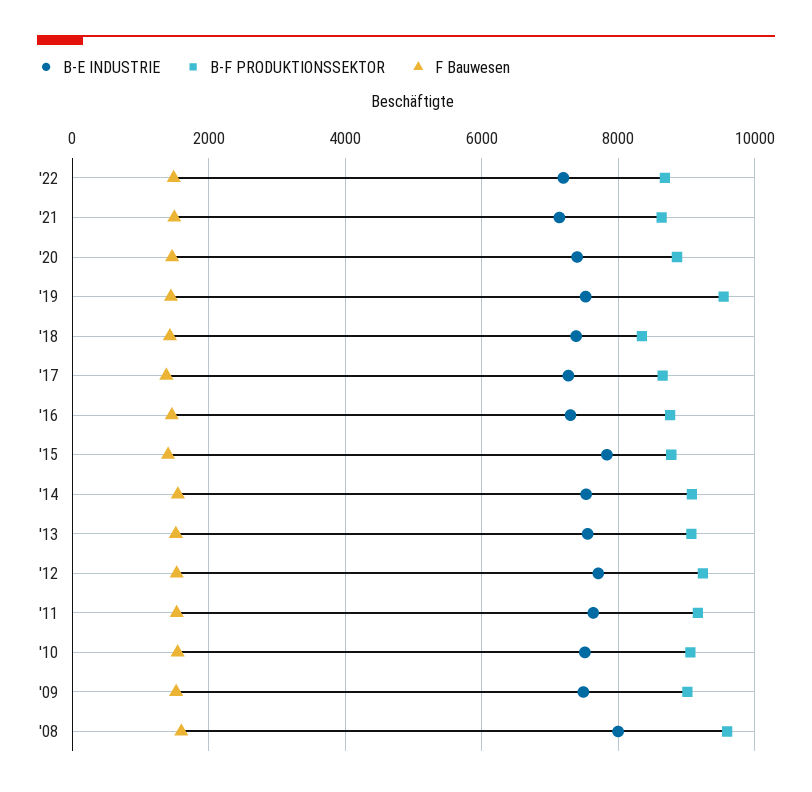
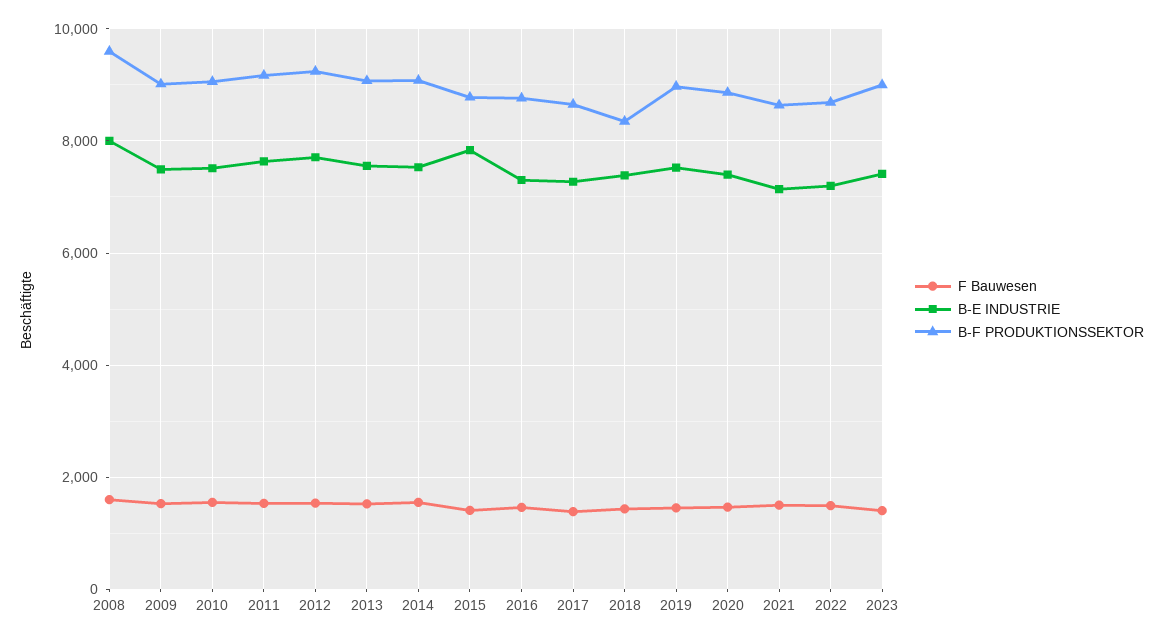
B-F PRODUKTIONSSEKTOR, '19: 9600 -> 9000
F Bauwesen, 2023: none -> 1400
B-E INDUSTRIE, 2023: none -> 7400
B-F PRODUKTIONSSEKTOR, 2023: none -> 9000

